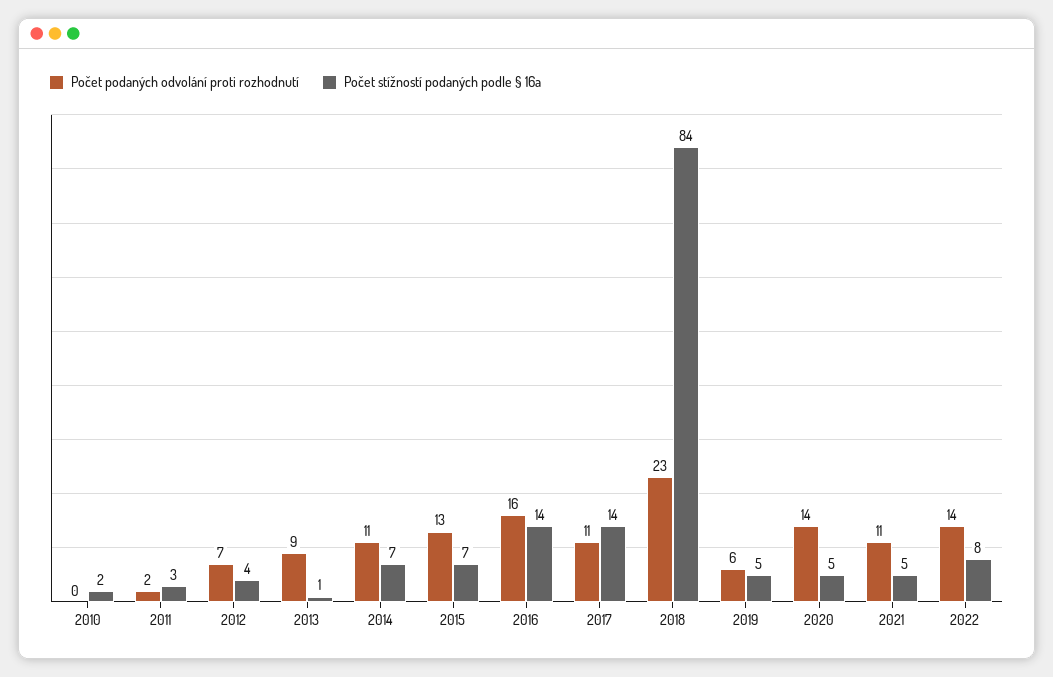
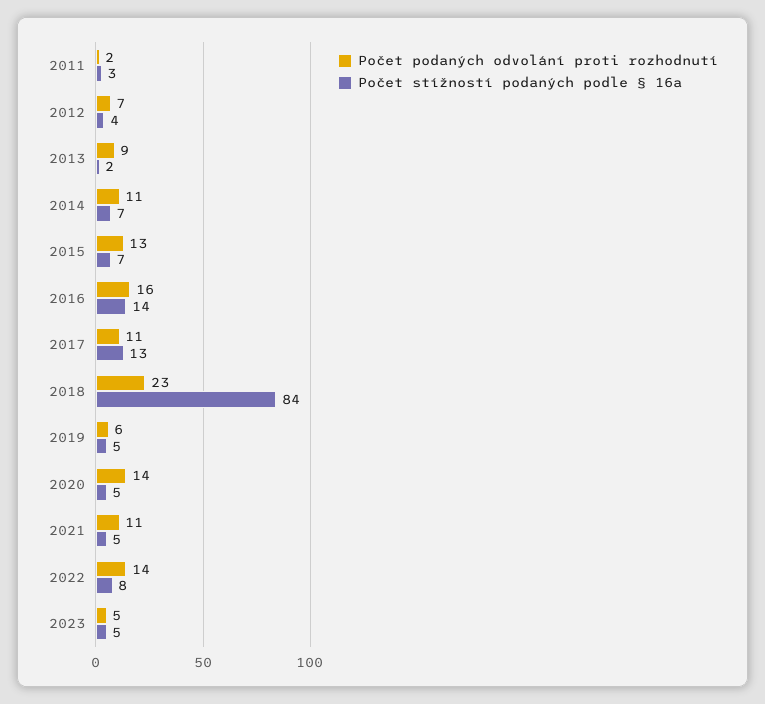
Počet podaných odvolání proti rozhodnutí, 2010: 0 -> none
Počet stížností podaných podle § 16a, 2010: 2 -> none
Počet stížností podaných podle § 16a, 2013: 1 -> 2
Počet stížností podaných podle § 16a, 2017: 14 -> 13
Počet podaných odvolání proti rozhodnutí, 2023: none -> 5
Počet stížností podaných podle § 16a, 2023: none -> 5

